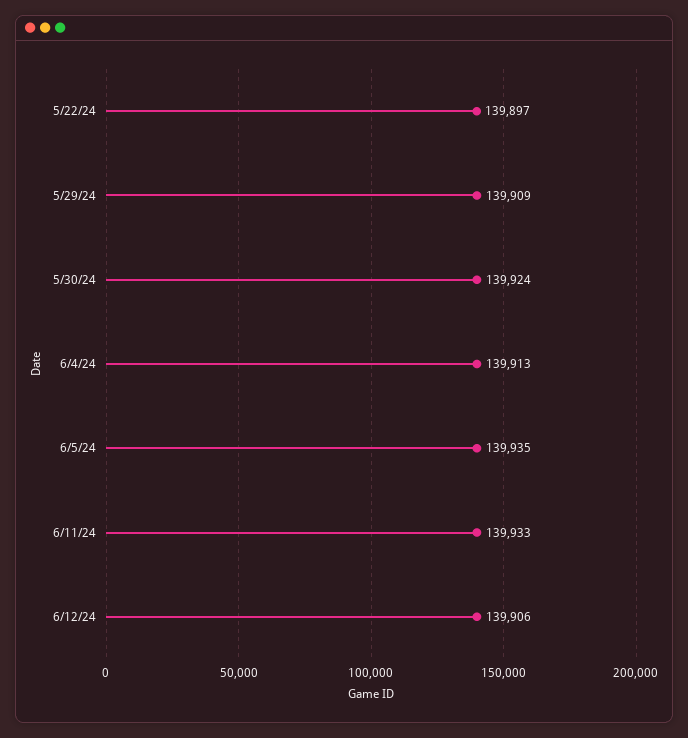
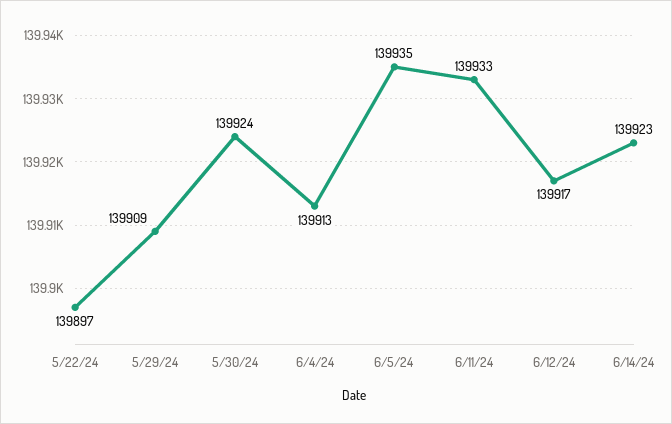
6/12/24: 139906 -> 139917
6/14/24: none -> 139923

